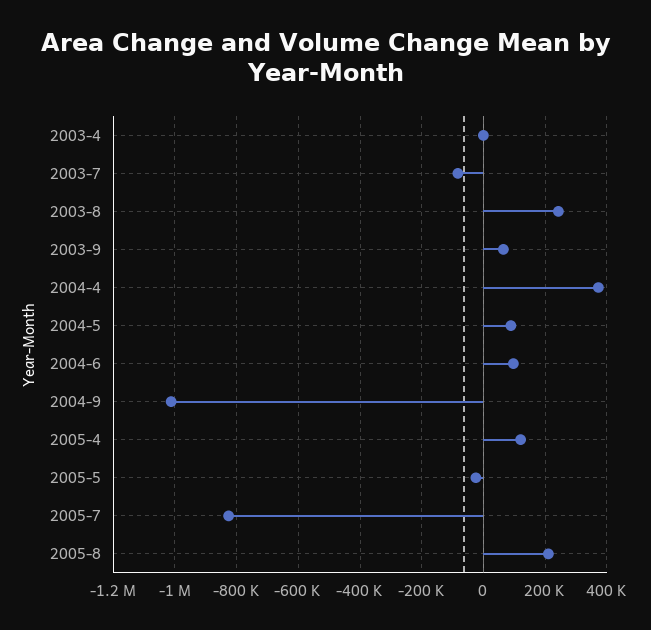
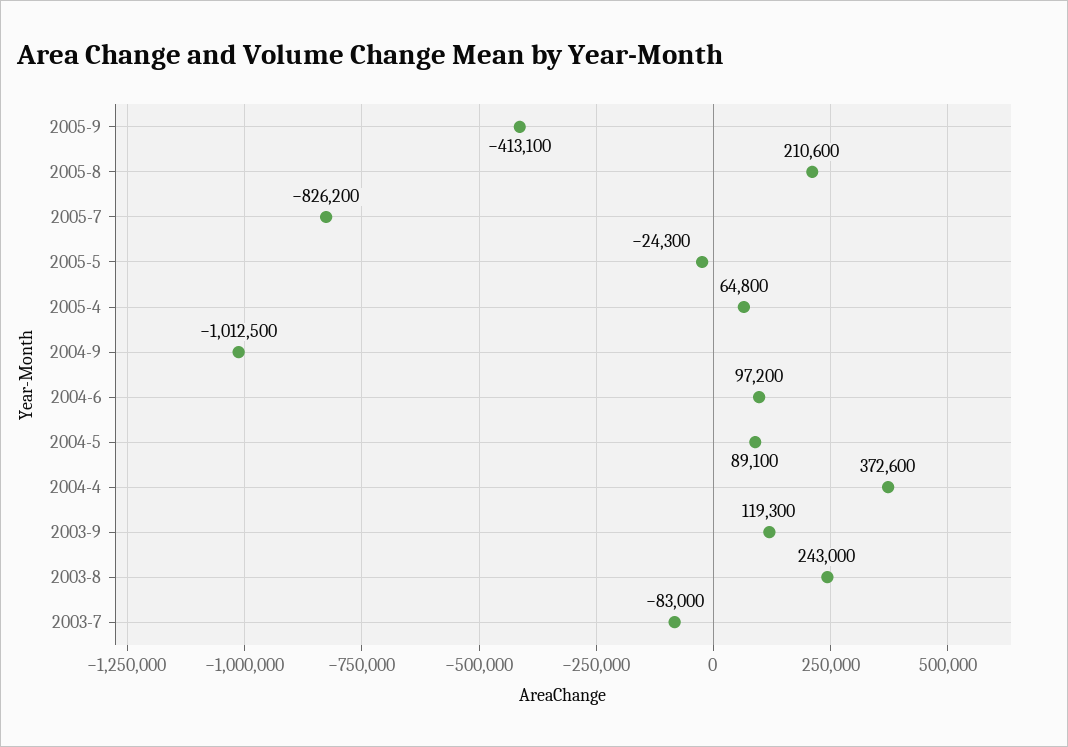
2003-4: 0 -> none
2003-9: 60000 -> 119300
2005-4: 120000 -> 64800
2005-9: none -> -413100

